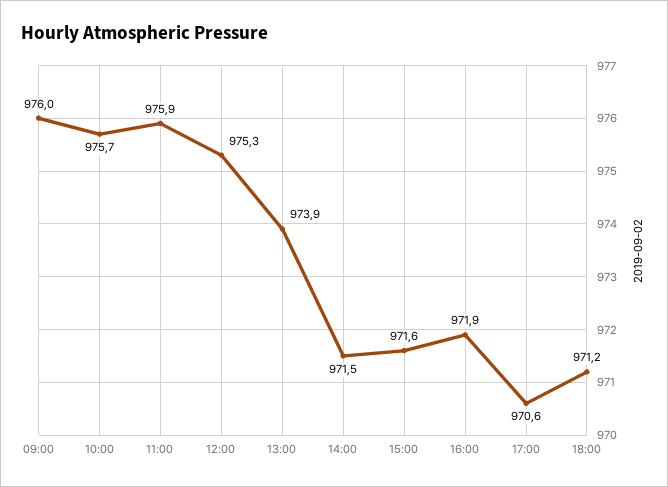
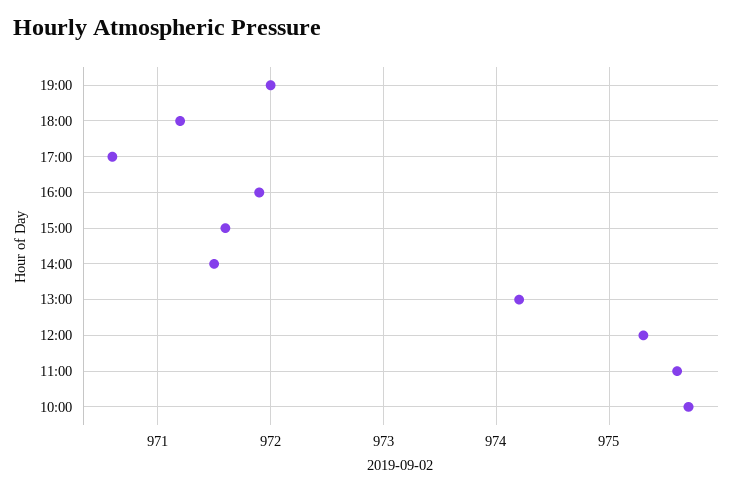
09:00: 976 -> none
11:00: 975.9 -> 975.6
13:00: 973.9 -> 974.2
19:00: none -> 972

